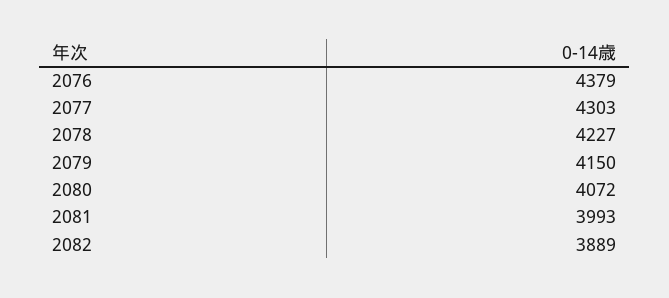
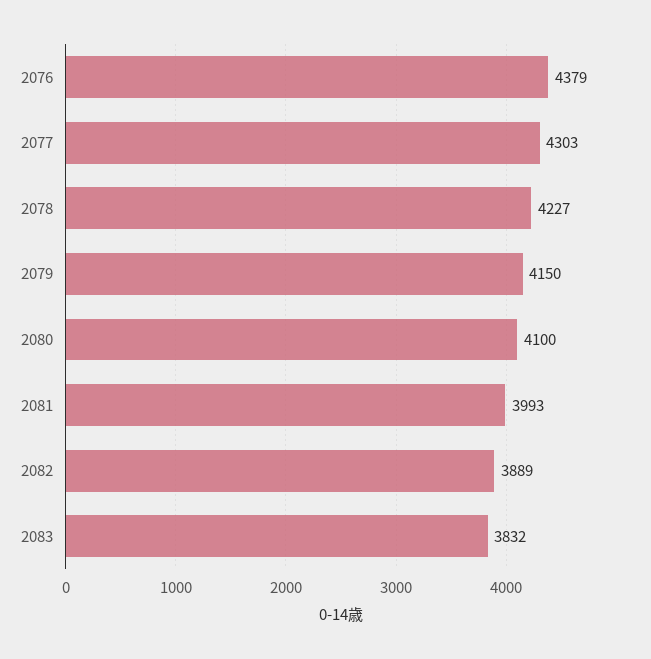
2080: 4072 -> 4100
2083: none -> 3832

